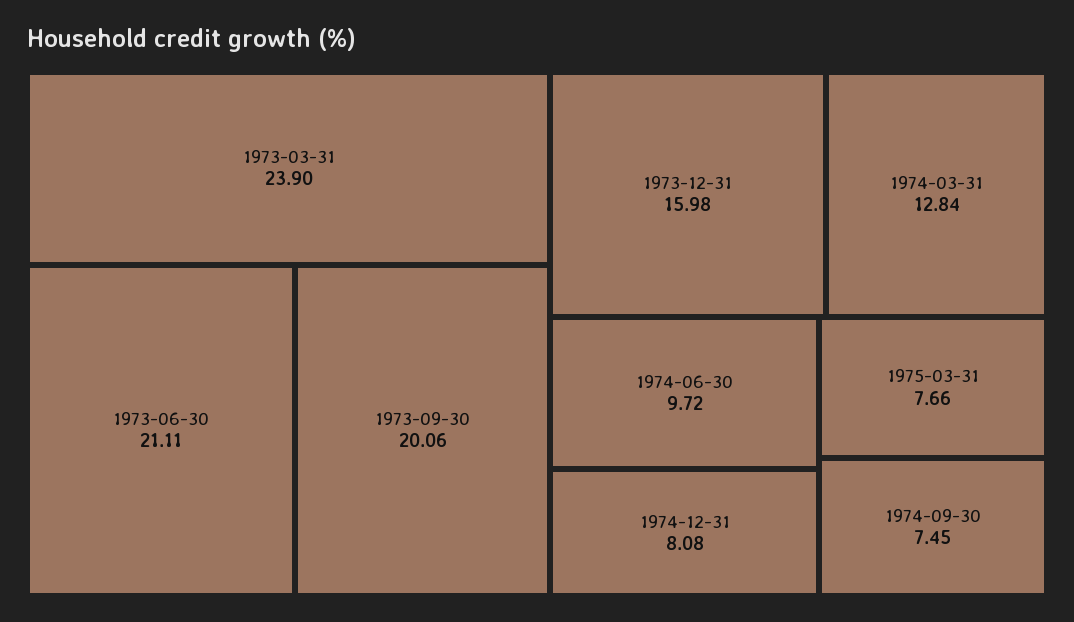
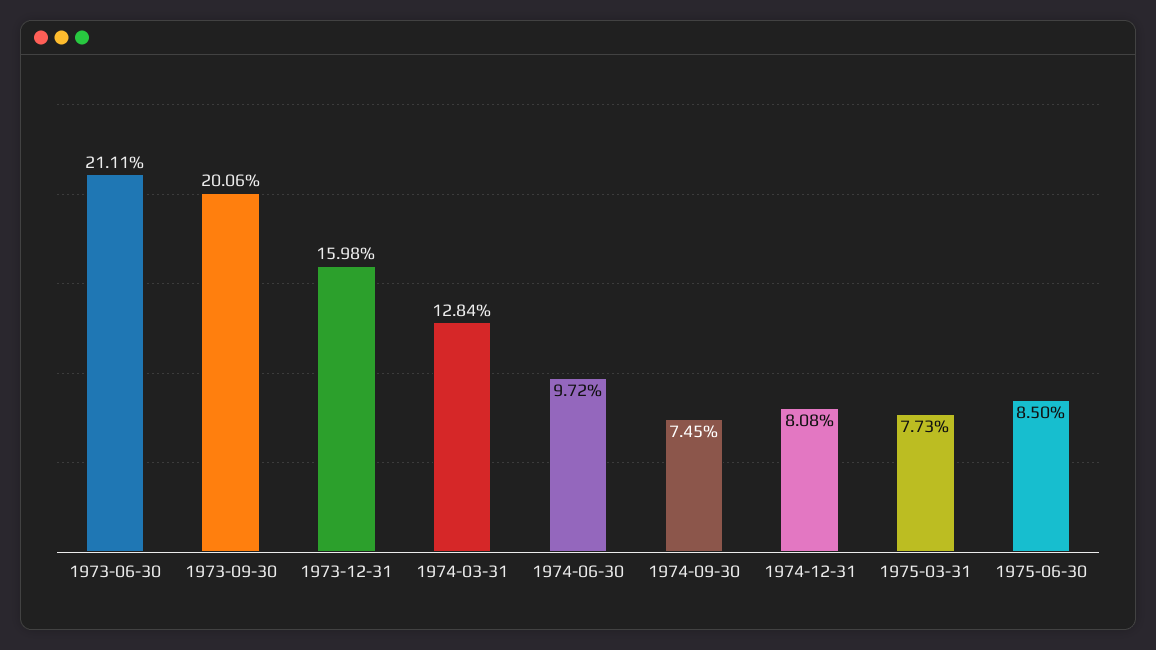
1973-03-31: 23.9 -> none
1975-03-31: 7.66 -> 7.73
1975-06-30: none -> 8.5

